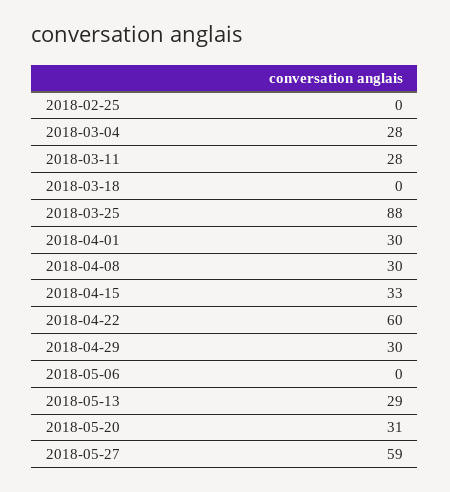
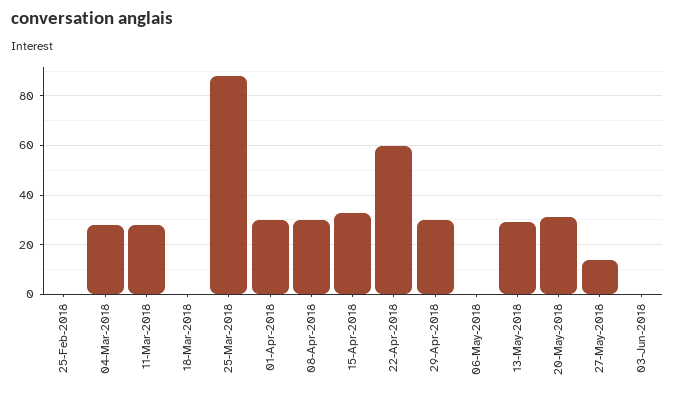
2018-05-27: 59 -> 15
03-Jun-2018: none -> 0

